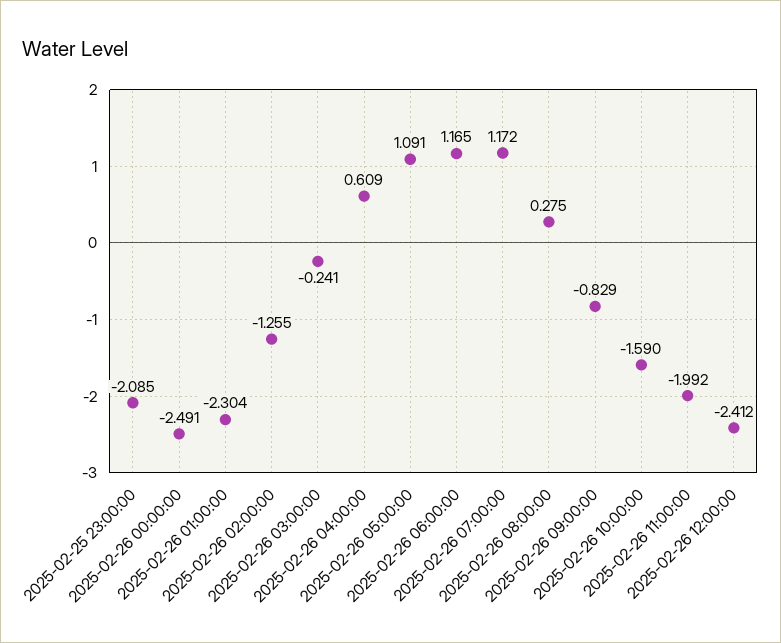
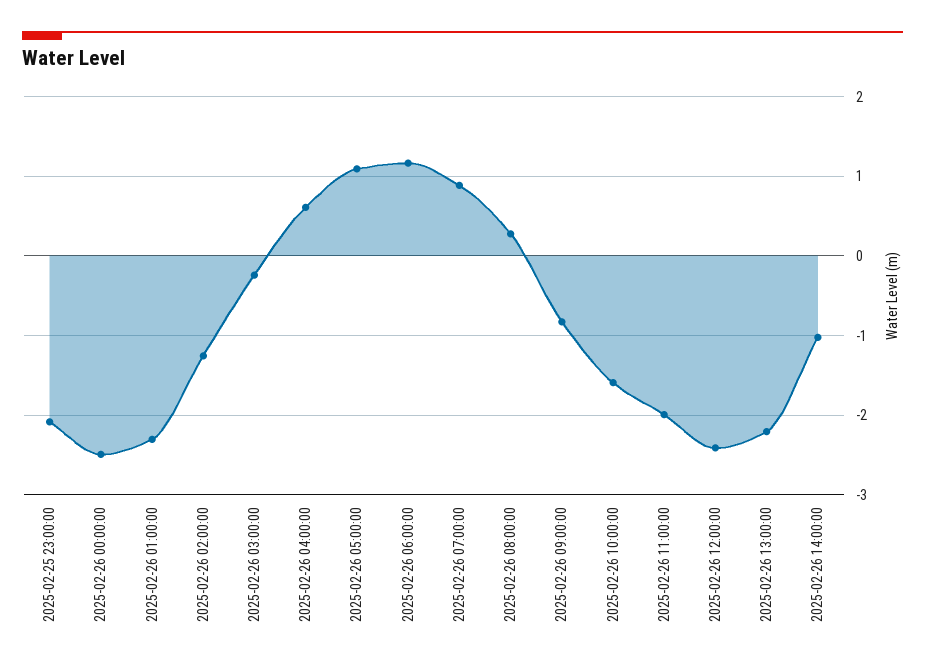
2025-02-26 07:00:00: 1.172 -> 0.9
2025-02-26 13:00:00: none -> -2.2
2025-02-26 14:00:00: none -> -1

